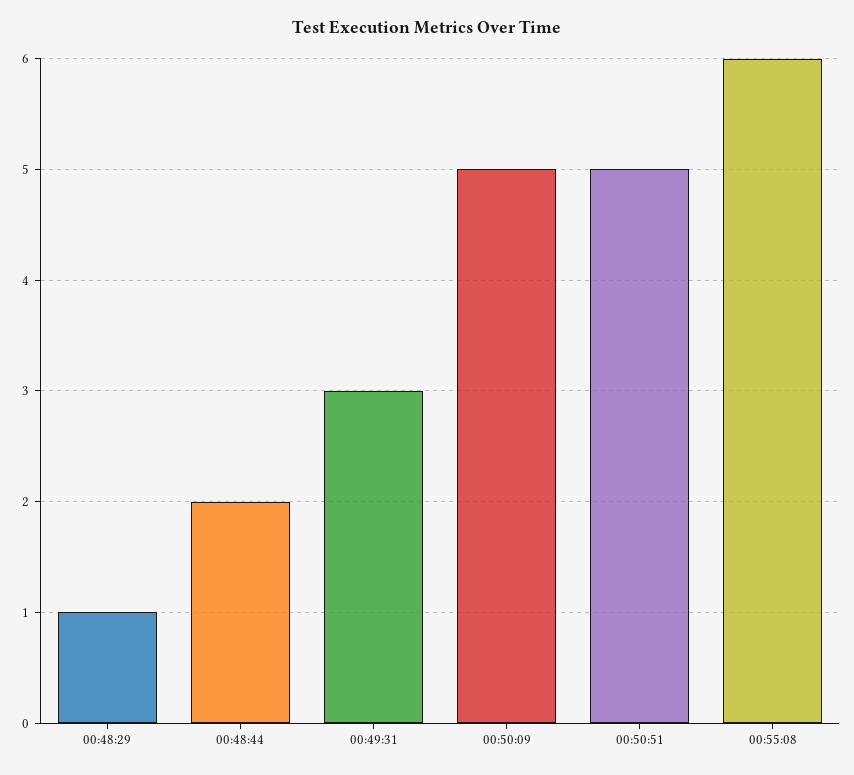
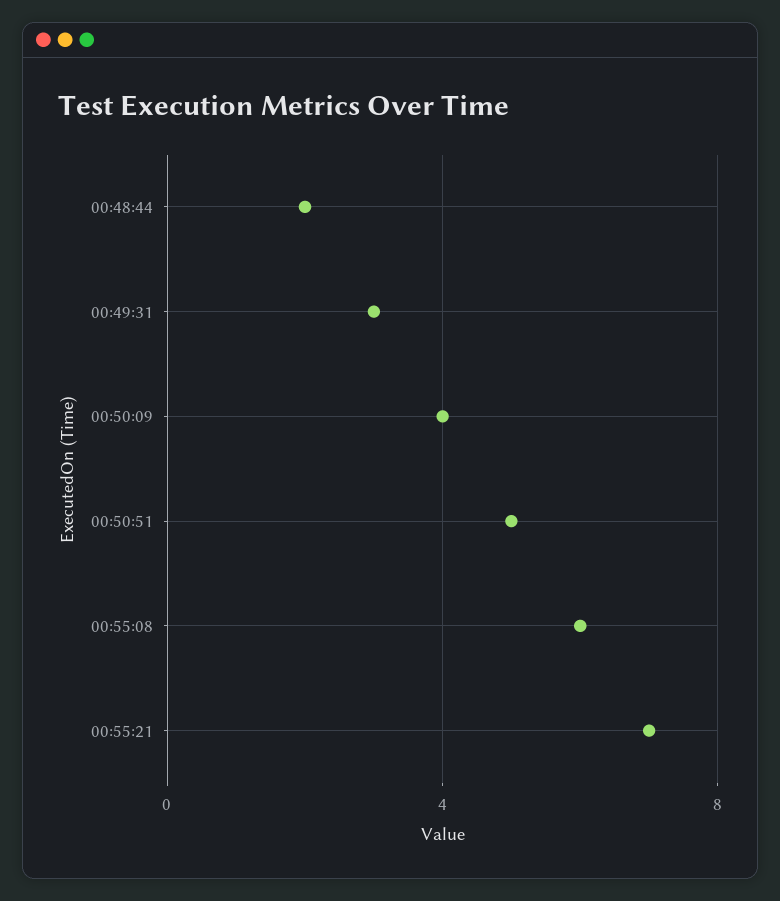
00:48:29: 1 -> none
00:50:09: 5 -> 4
00:55:21: none -> 7

